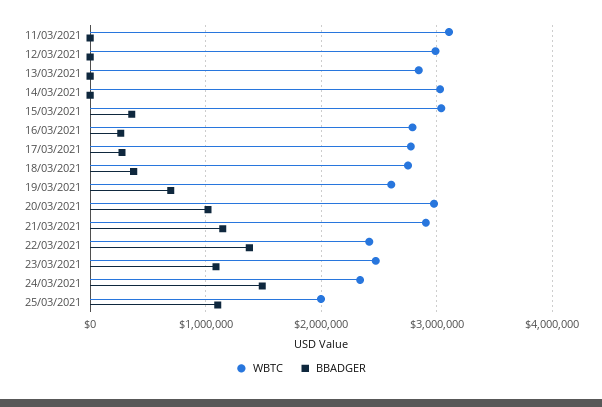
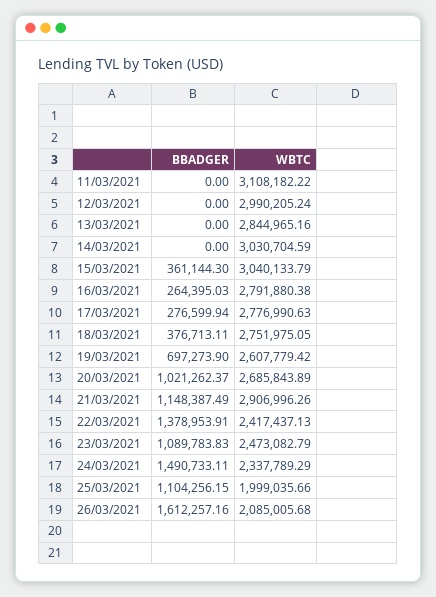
WBTC, 20/03/2021: 3000000 -> 2685843.89
BBADGER, 26/03/2021: none -> 1612257.16
WBTC, 26/03/2021: none -> 2085005.68

